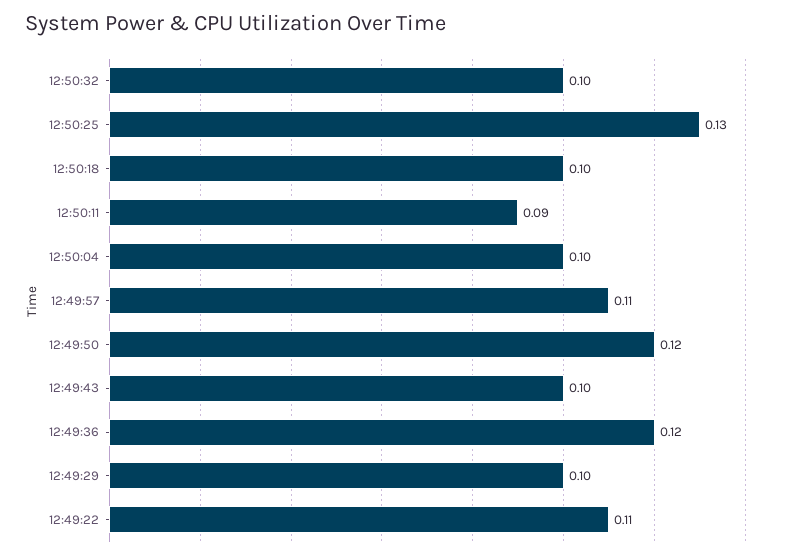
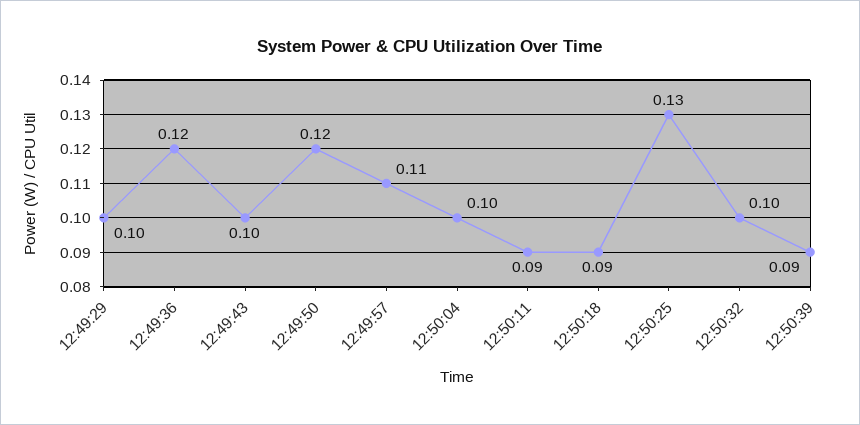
12:50:18: 0.1 -> 0.09
12:49:22: 0.11 -> none
12:50:39: none -> 0.09

